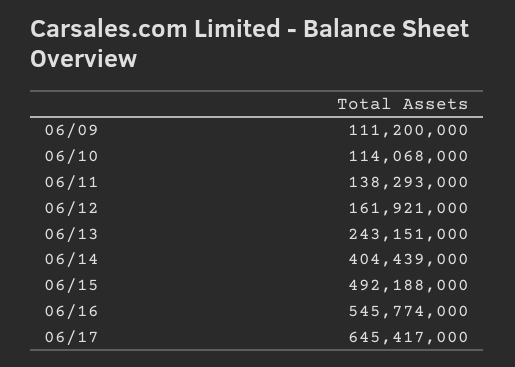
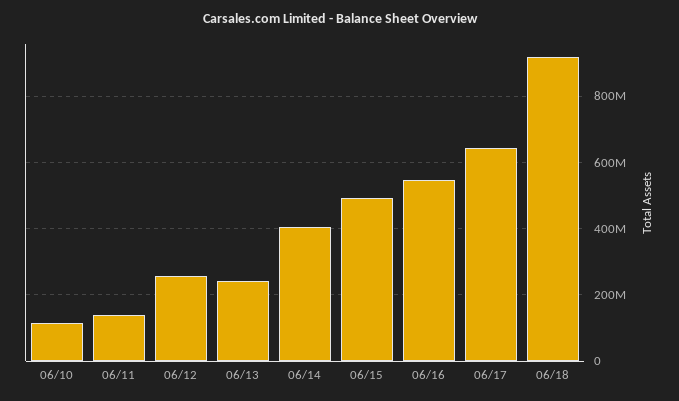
06/09: 111200000 -> none
06/12: 161921000 -> 260000000
06/18: none -> 920000000

